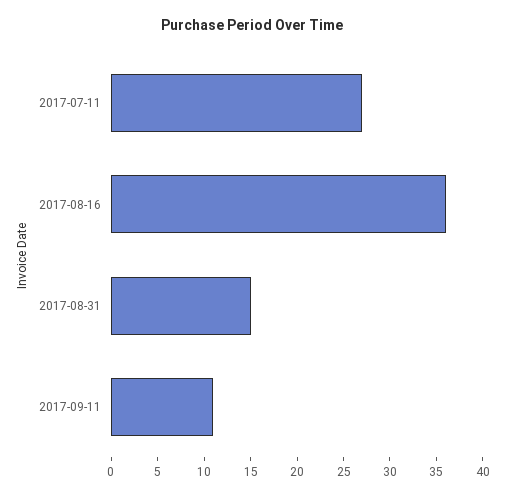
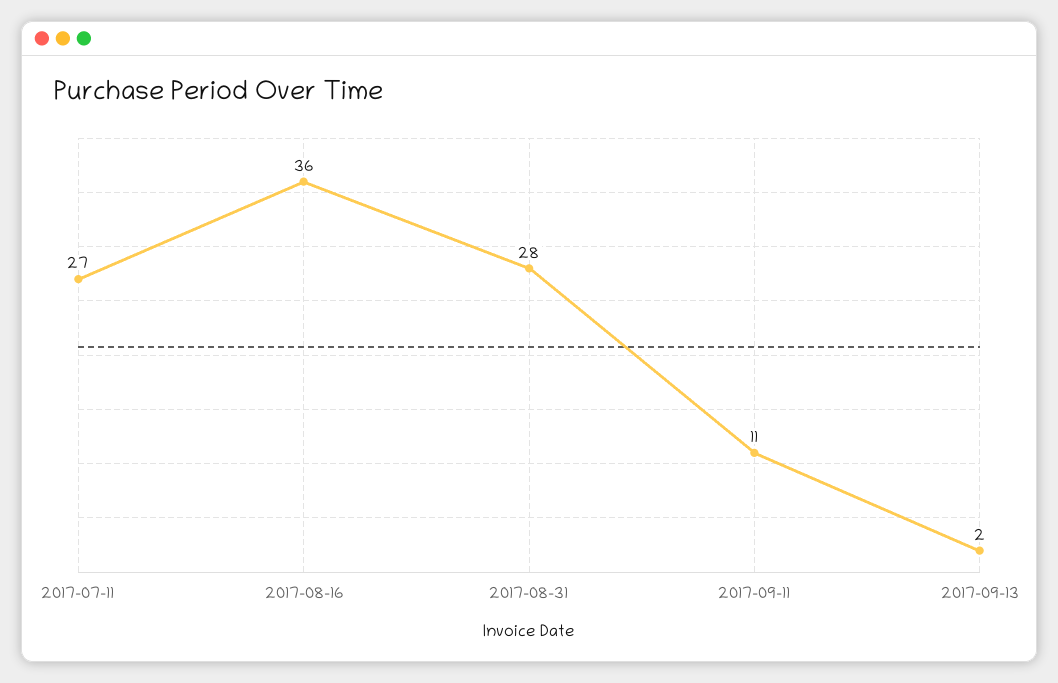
2017-08-31: 15 -> 28
2017-09-13: none -> 2

